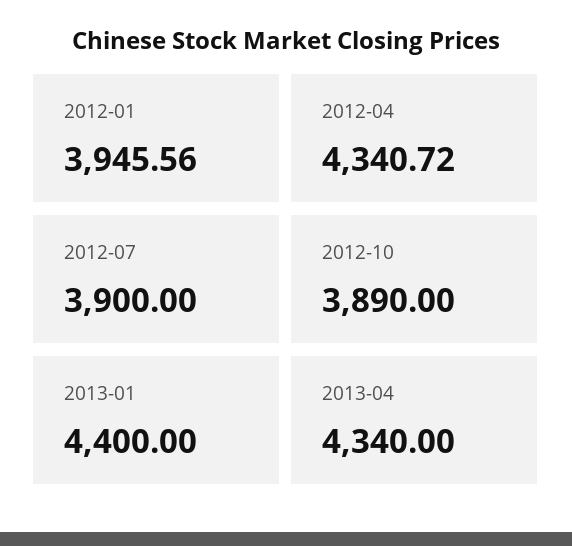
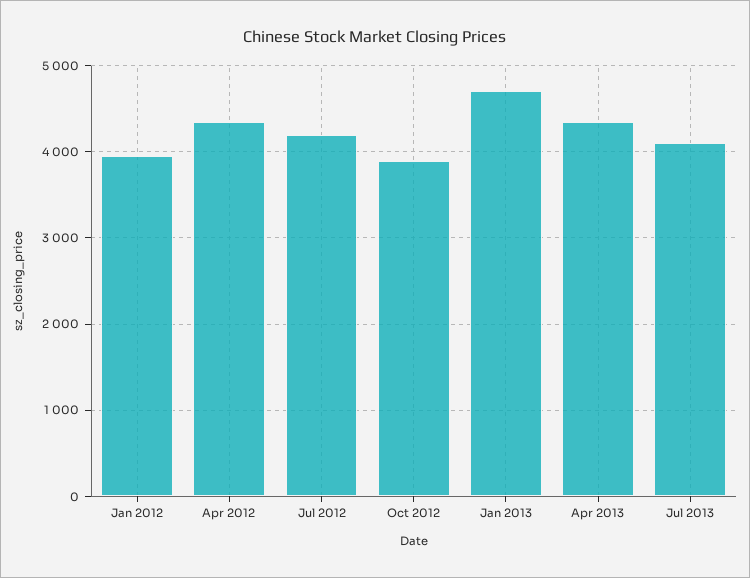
2012-07: 3900 -> 4200
2013-01: 4400 -> 4700
Jul 2013: none -> 4100

